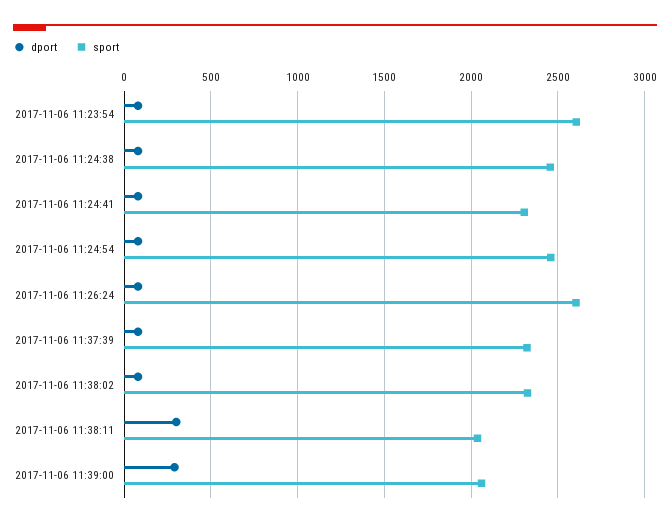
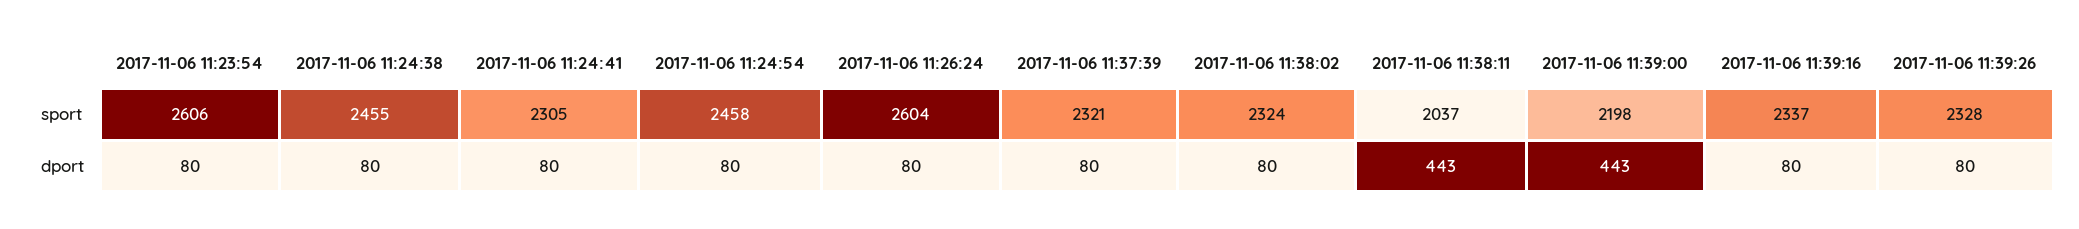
dport, 2017-11-06 11:38:11: 300 -> 443
dport, 2017-11-06 11:39:00: 300 -> 443
sport, 2017-11-06 11:39:00: 2050 -> 2198
sport, 2017-11-06 11:39:16: none -> 2337
sport, 2017-11-06 11:39:26: none -> 2328
dport, 2017-11-06 11:39:16: none -> 80
dport, 2017-11-06 11:39:26: none -> 80

